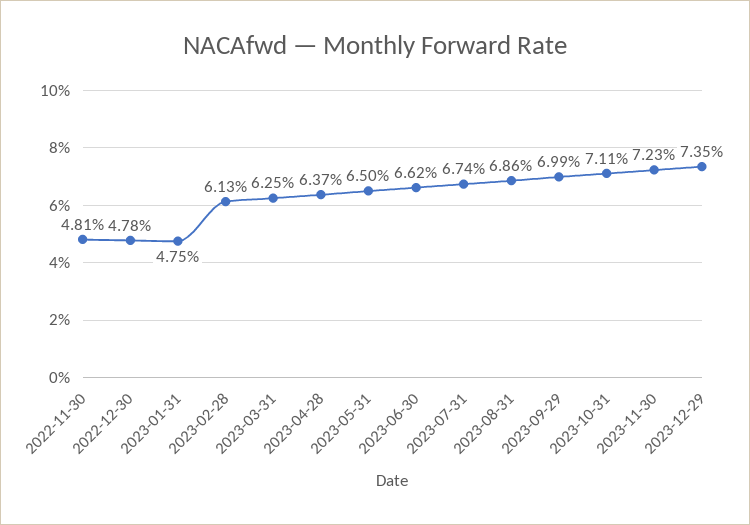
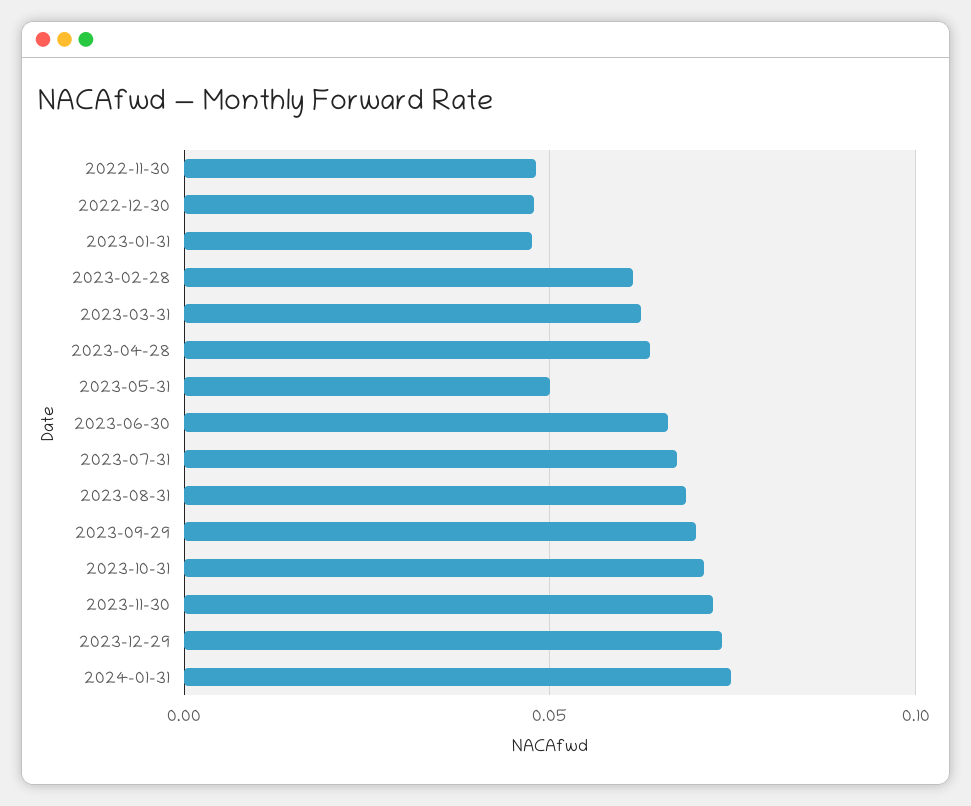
2023-05-31: 0.065 -> 0.05
2024-01-31: none -> 0.075

